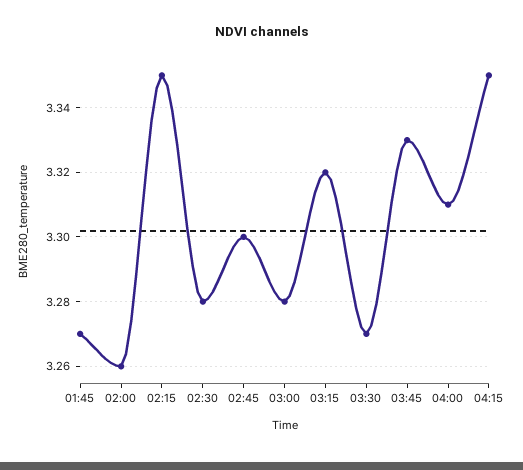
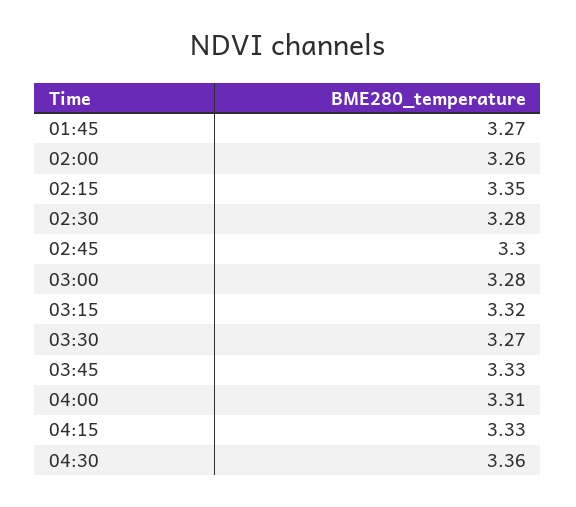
04:15: 3.35 -> 3.33
04:30: none -> 3.36

